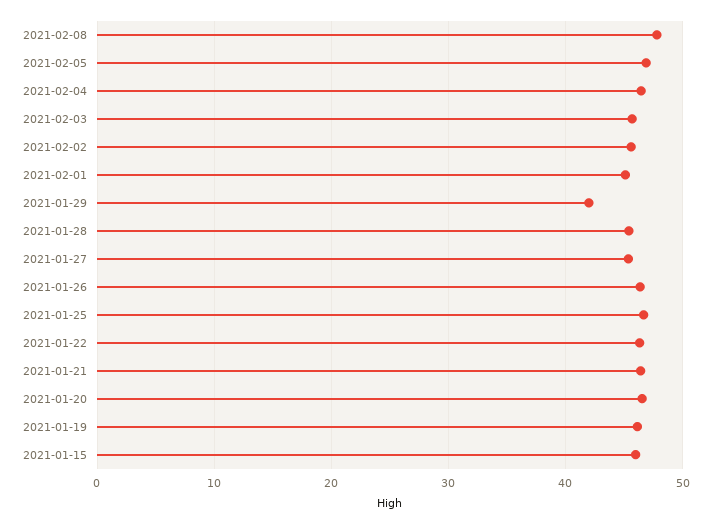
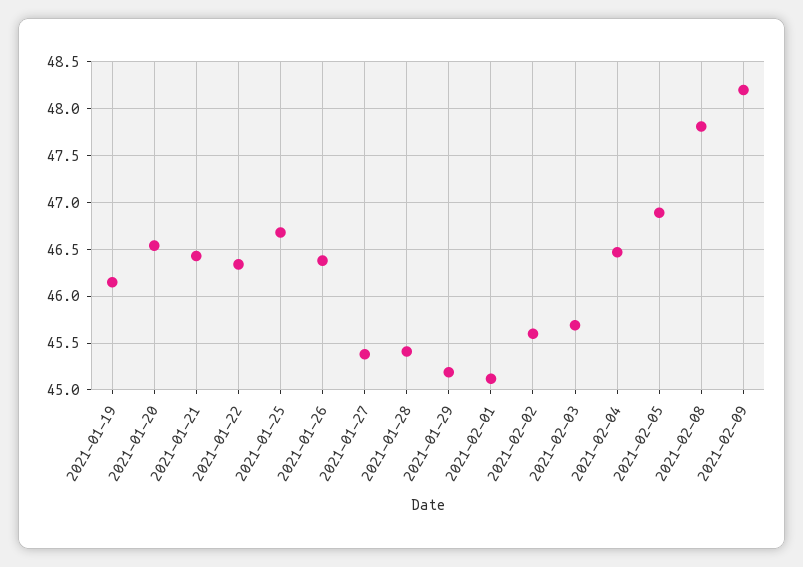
2021-01-29: 42 -> 45.2
2021-01-15: 46 -> none
2021-02-09: none -> 48.2

